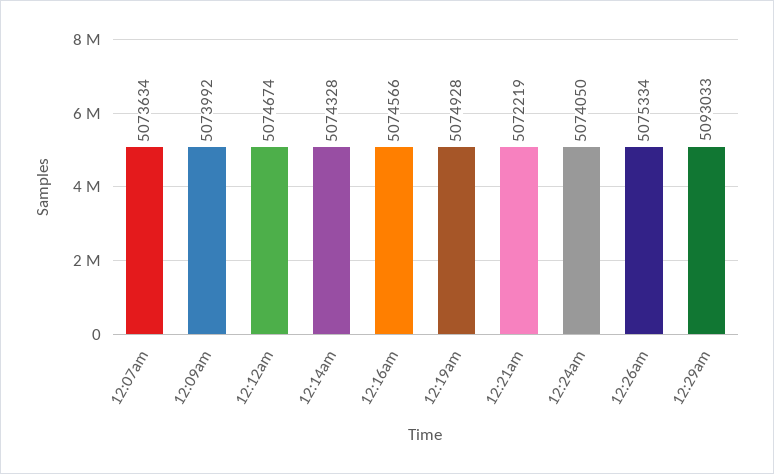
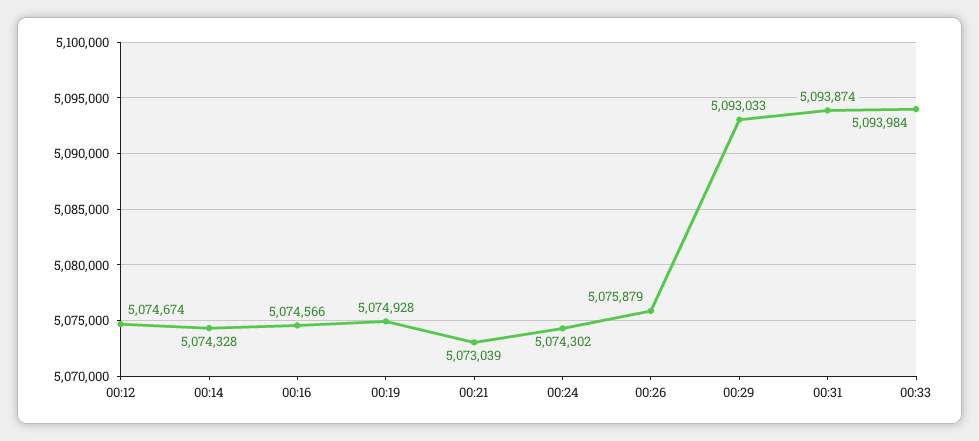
12:07am: 5073634 -> none
12:09am: 5073992 -> none
12:21am: 5072219 -> 5073039
12:24am: 5074050 -> 5074302
12:26am: 5075334 -> 5075879
00:31: none -> 5093874
00:33: none -> 5093984

